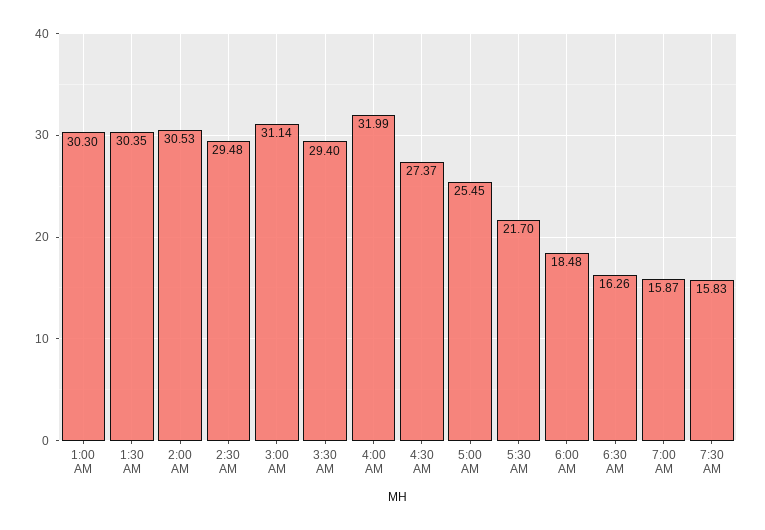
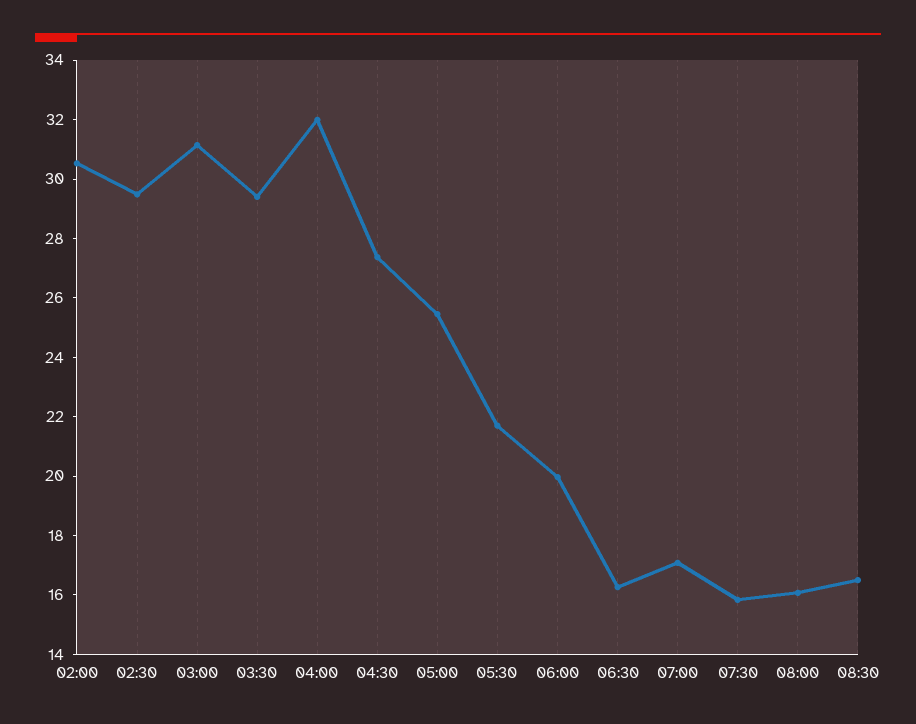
1:00 AM: 30.3 -> none
1:30 AM: 30.35 -> none
6:00 AM: 18.48 -> 20
7:00 AM: 15.87 -> 17
08:00: none -> 16
08:30: none -> 16.5

